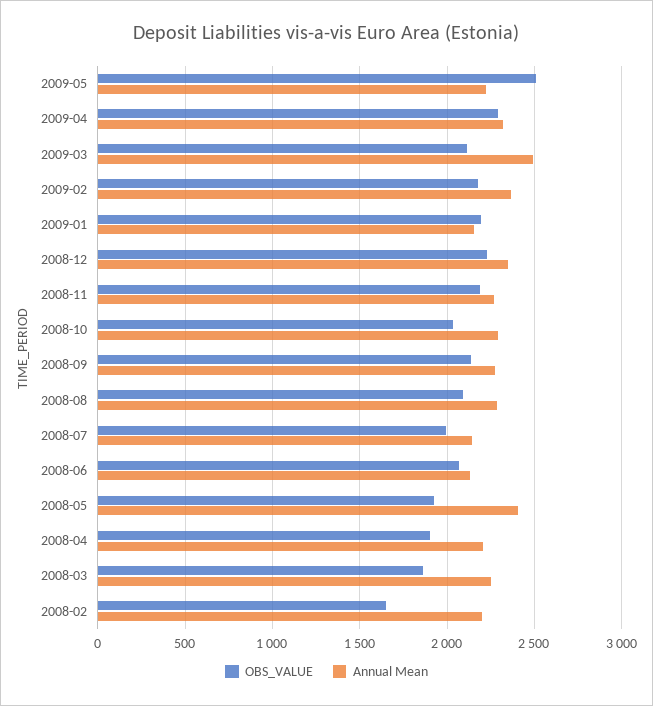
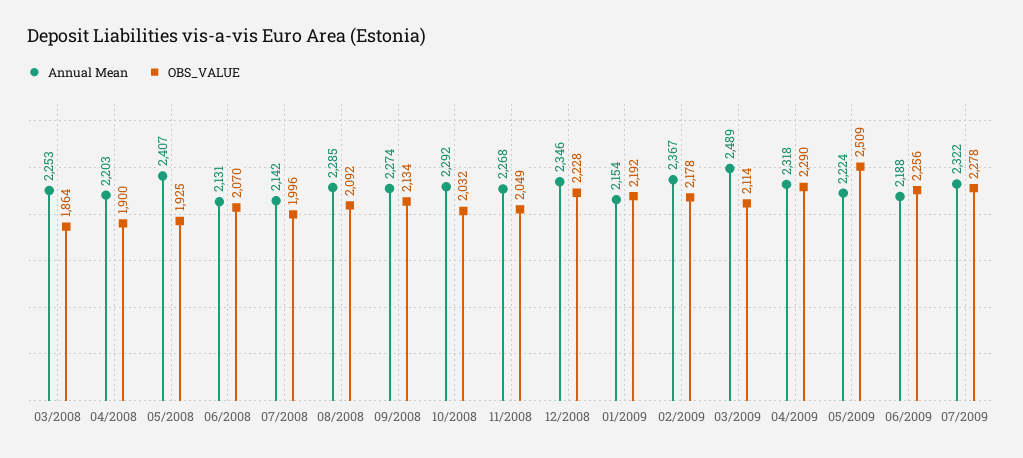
OBS_VALUE, 2008-11: 2200 -> 2049
OBS_VALUE, 2008-02: 1650 -> none
Annual Mean, 2008-02: 2200 -> none
Annual Mean, 06/2009: none -> 2188
OBS_VALUE, 06/2009: none -> 2256
Annual Mean, 07/2009: none -> 2322
OBS_VALUE, 07/2009: none -> 2278

